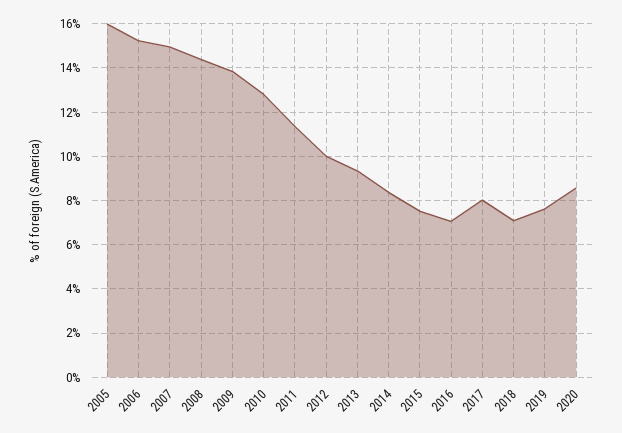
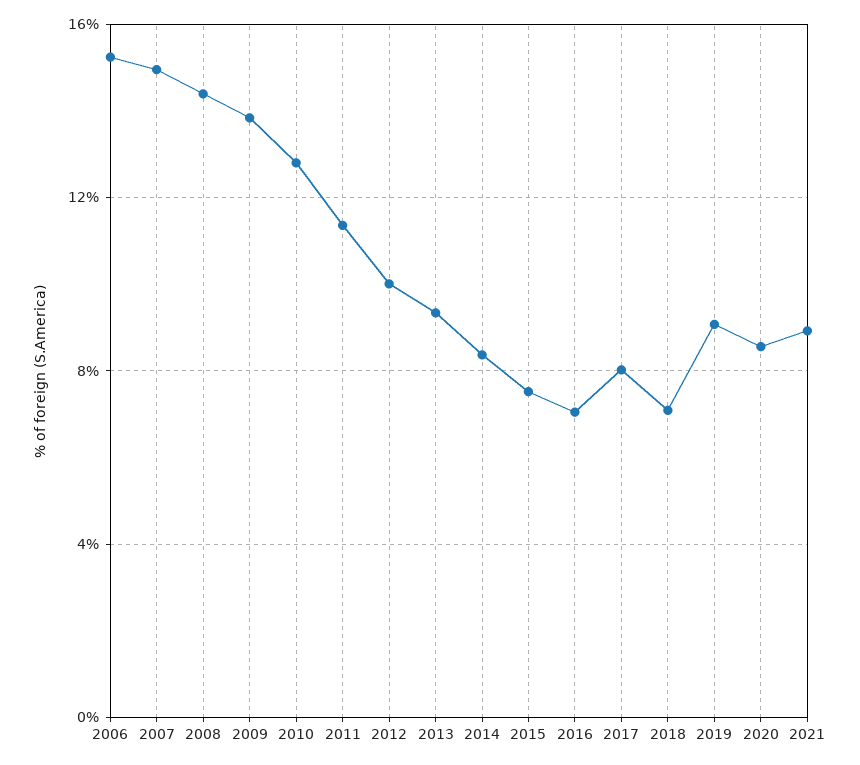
2005: 16 -> none
2019: 7.5 -> 9
2021: none -> 9

